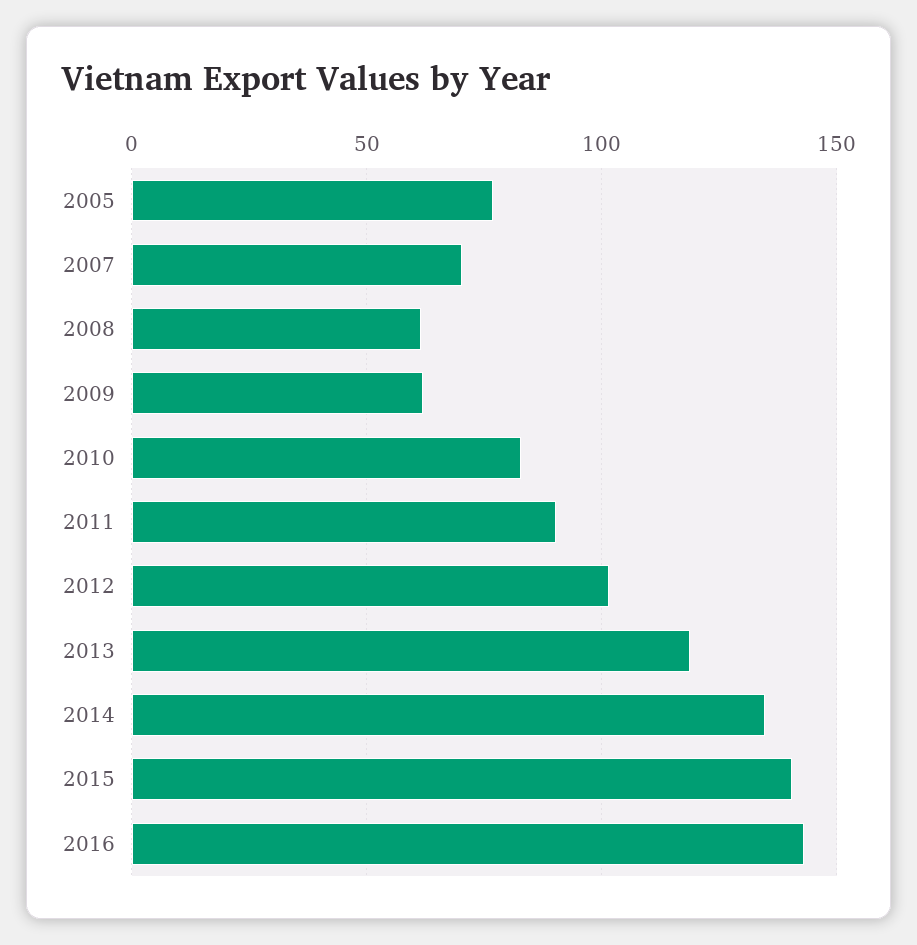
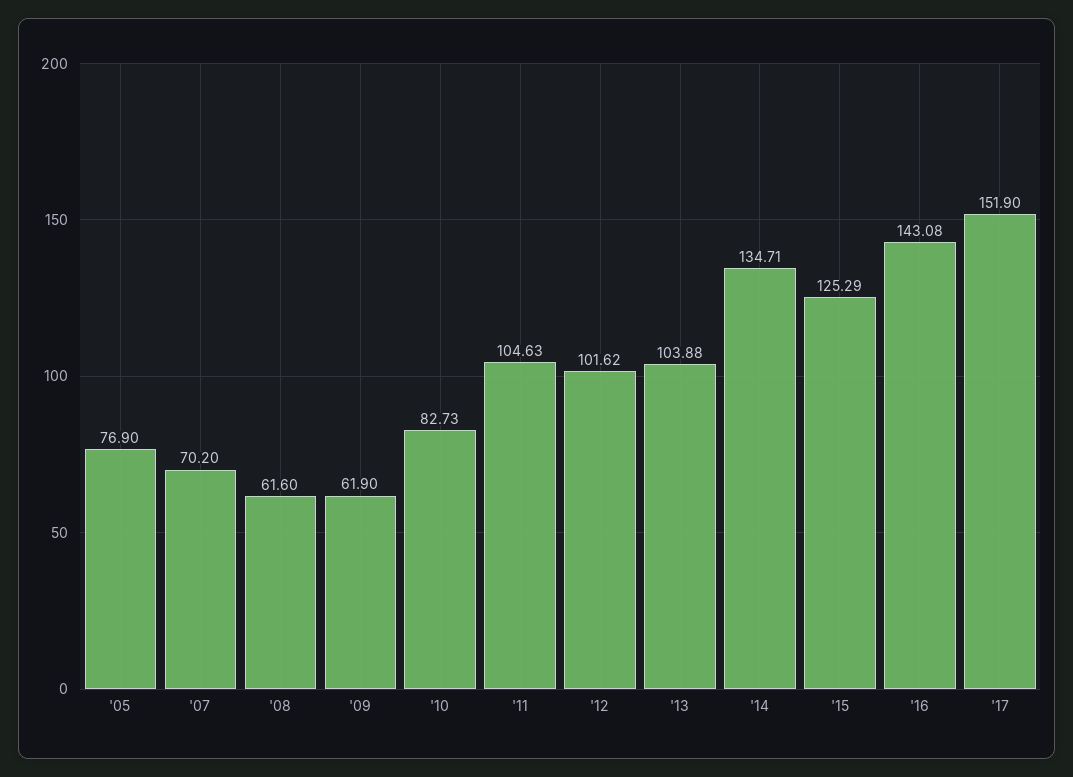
2011: 90 -> 104.63
2013: 120 -> 103.88
2015: 140 -> 125.29
'17: none -> 151.9

